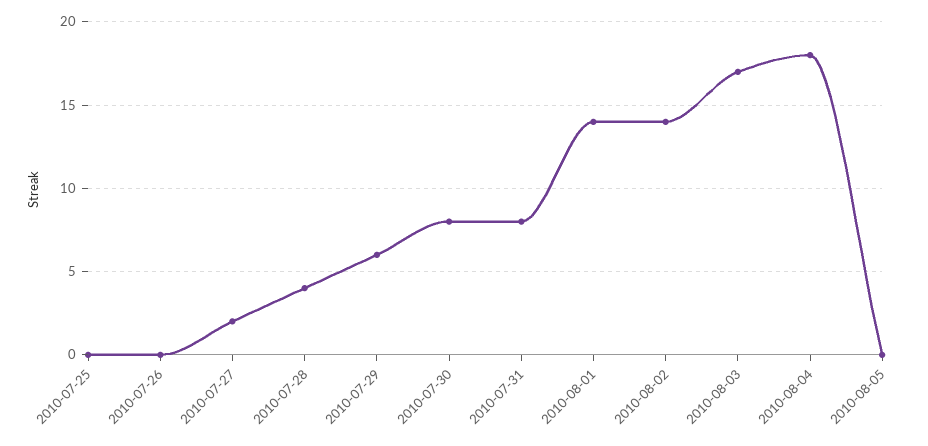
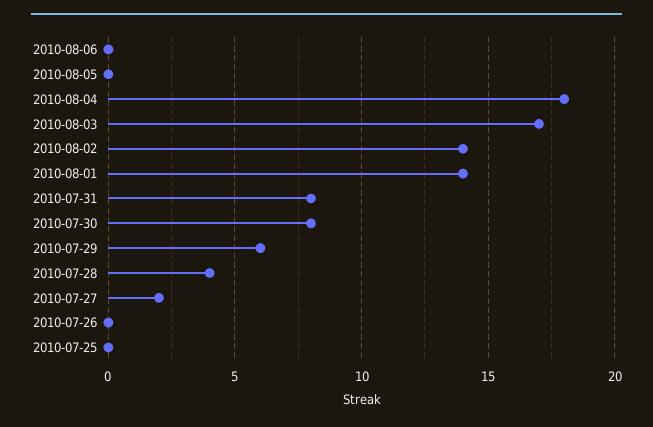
2010-08-06: none -> 0

